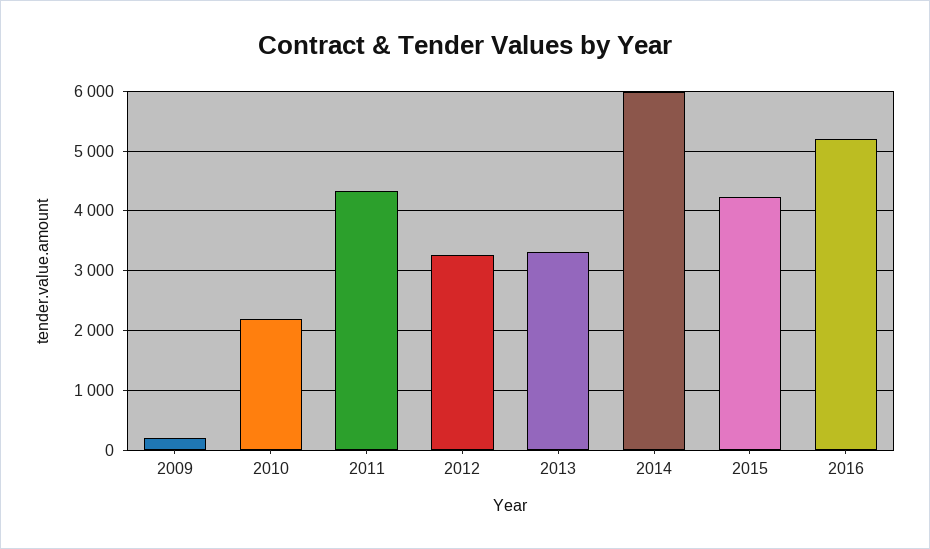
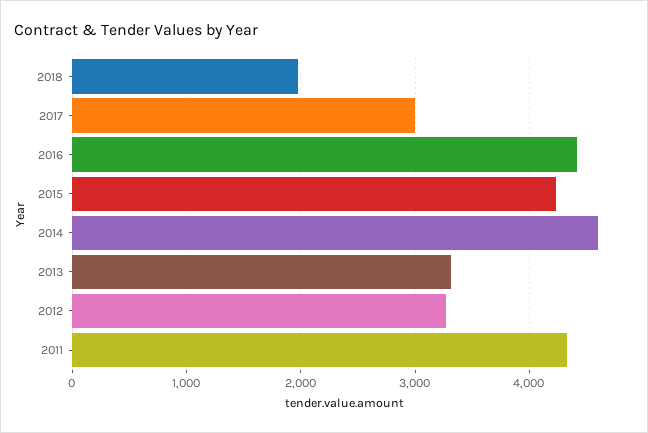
2009: 200 -> none
2010: 2200 -> none
2014: 6000 -> 4600
2016: 5200 -> 4400
2018: none -> 2000
2017: none -> 3000

